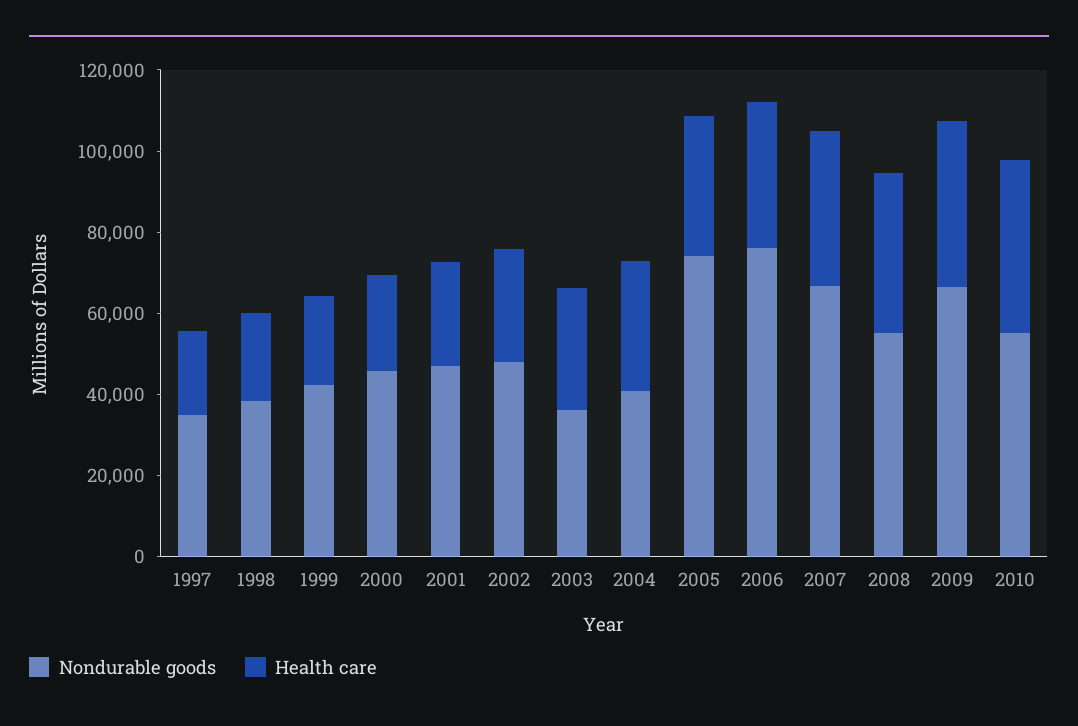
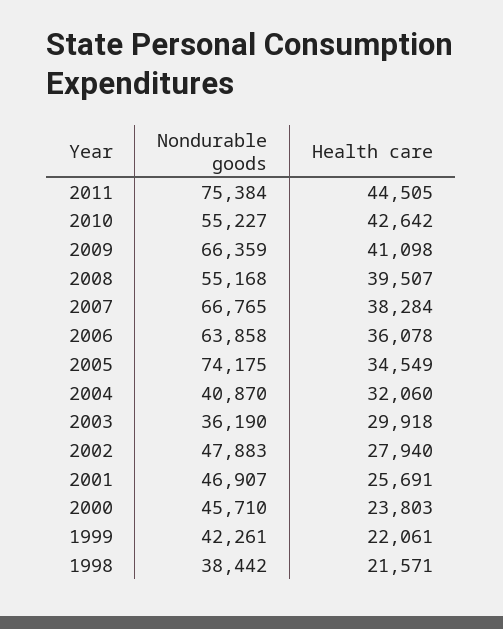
Nondurable goods, 1997: 35000 -> none
Health care, 1997: 20000 -> none
Nondurable goods, 2006: 75000 -> 63858
Nondurable goods, 2011: none -> 75384
Health care, 2011: none -> 44505

